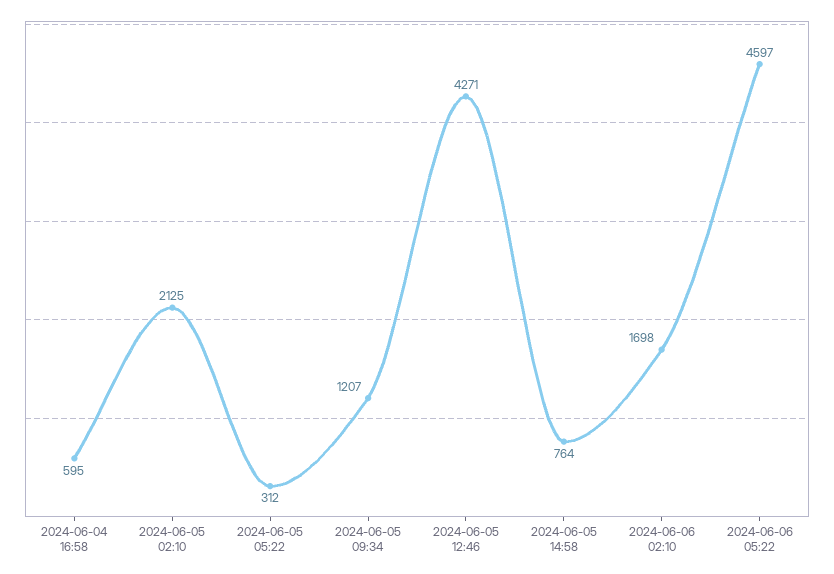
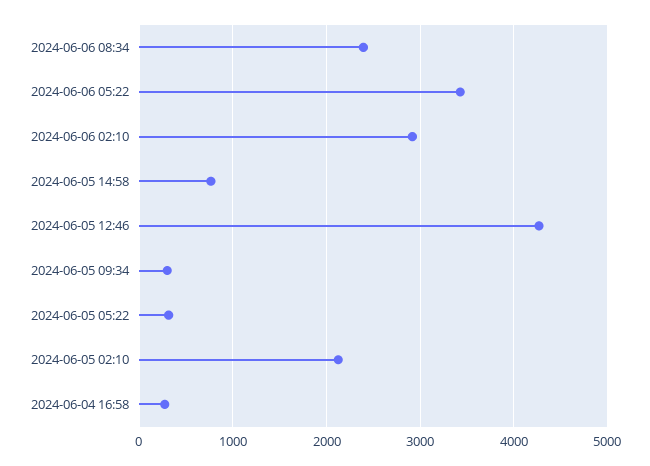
2024-06-04 16:58: 595 -> 300
2024-06-05 09:34: 1207 -> 300
2024-06-06 02:10: 1698 -> 2900
2024-06-06 05:22: 4597 -> 3400
2024-06-06 08:34: none -> 2400

